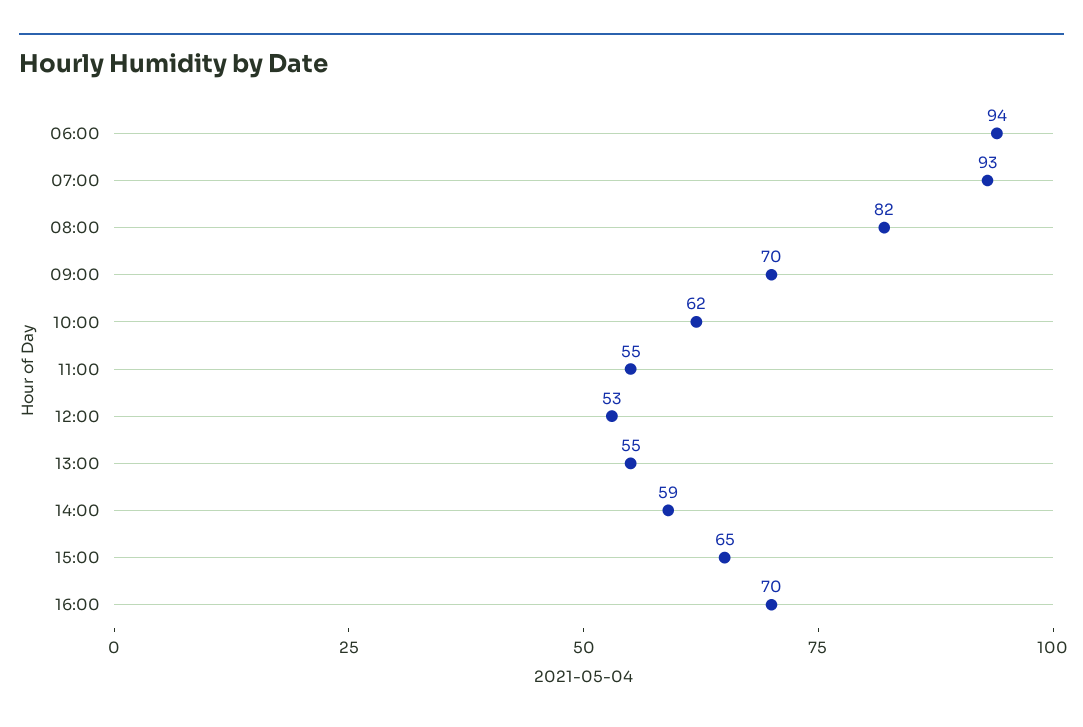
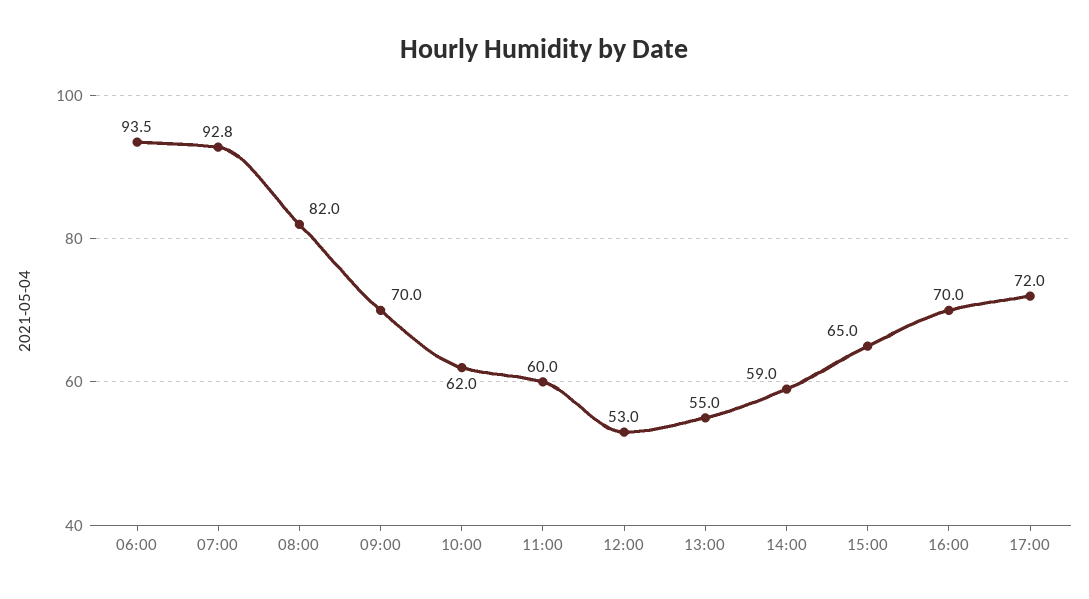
11:00: 55 -> 60
17:00: none -> 72

